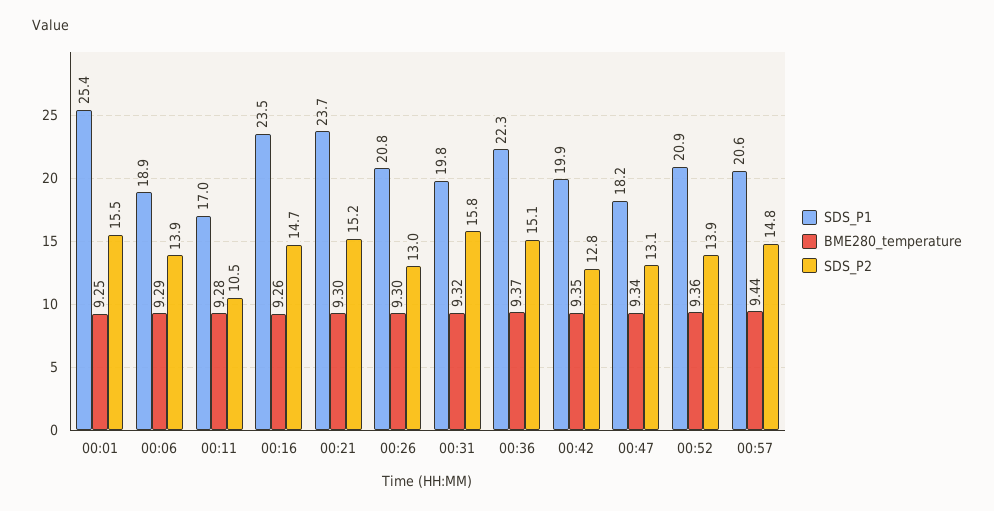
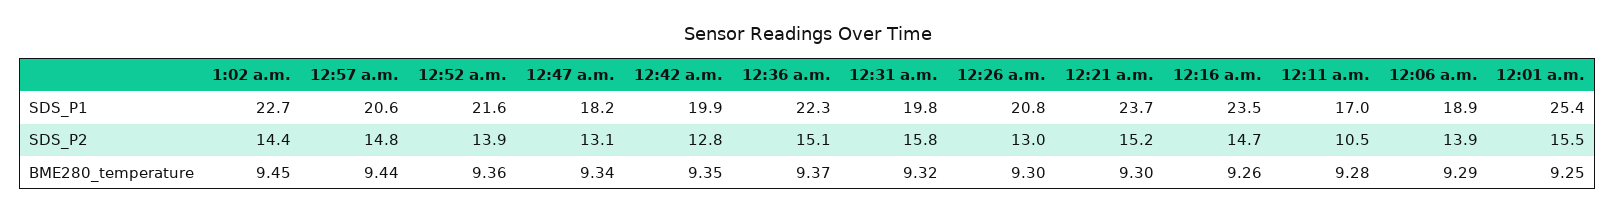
SDS_P1, 00:52: 20.9 -> 21.6
SDS_P1, 1:02 a.m.: none -> 22.7
SDS_P2, 1:02 a.m.: none -> 14.4
BME280_temperature, 1:02 a.m.: none -> 9.45

